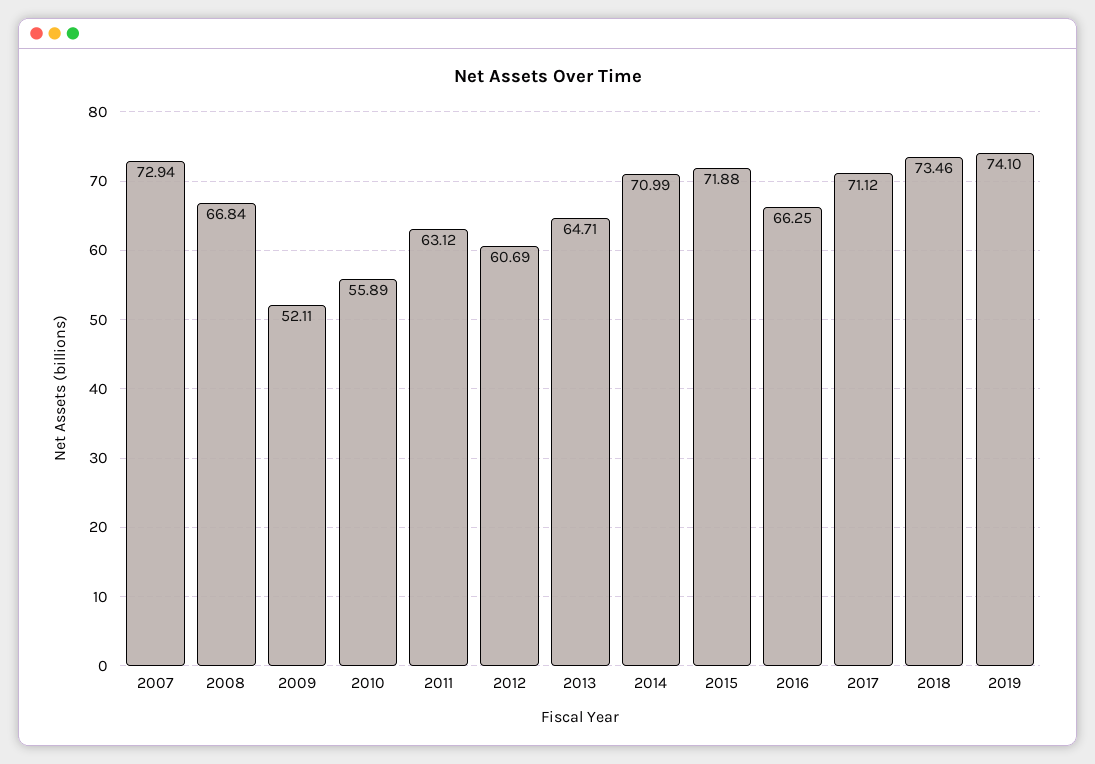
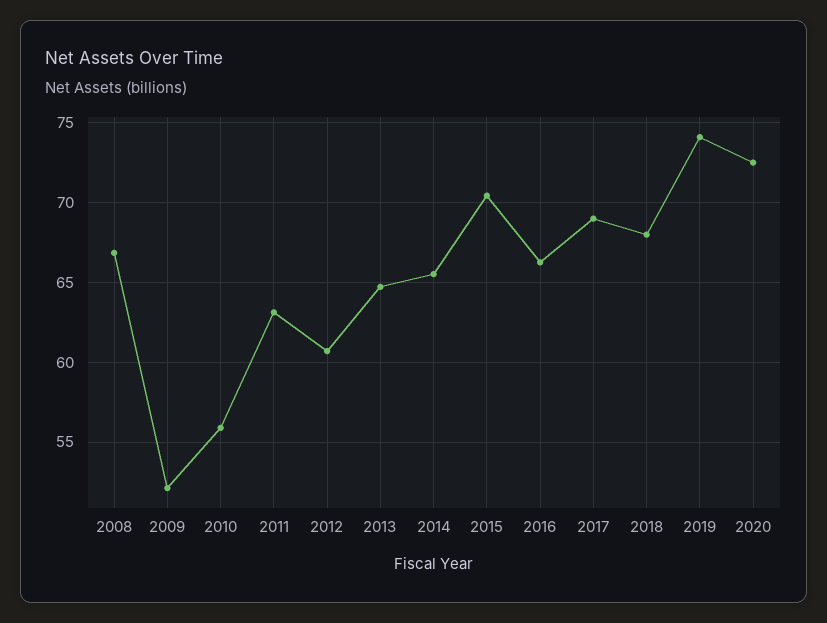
2007: 72.94 -> none
2014: 70.99 -> 65.5
2015: 71.88 -> 70.5
2017: 71.12 -> 69
2018: 73.46 -> 68
2020: none -> 72.5

